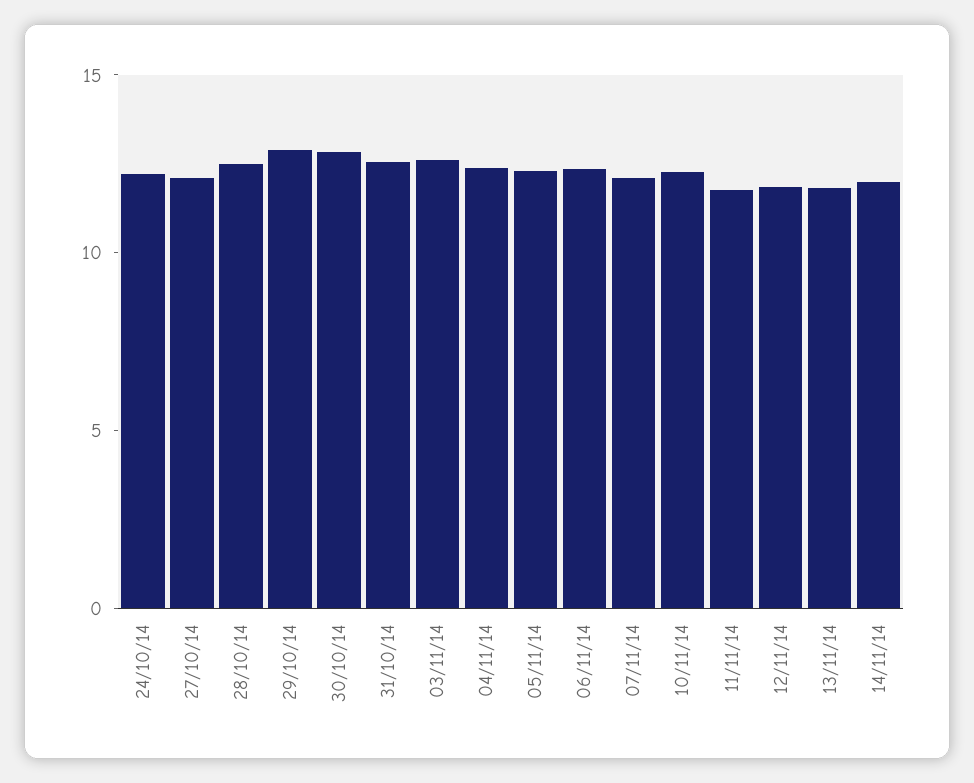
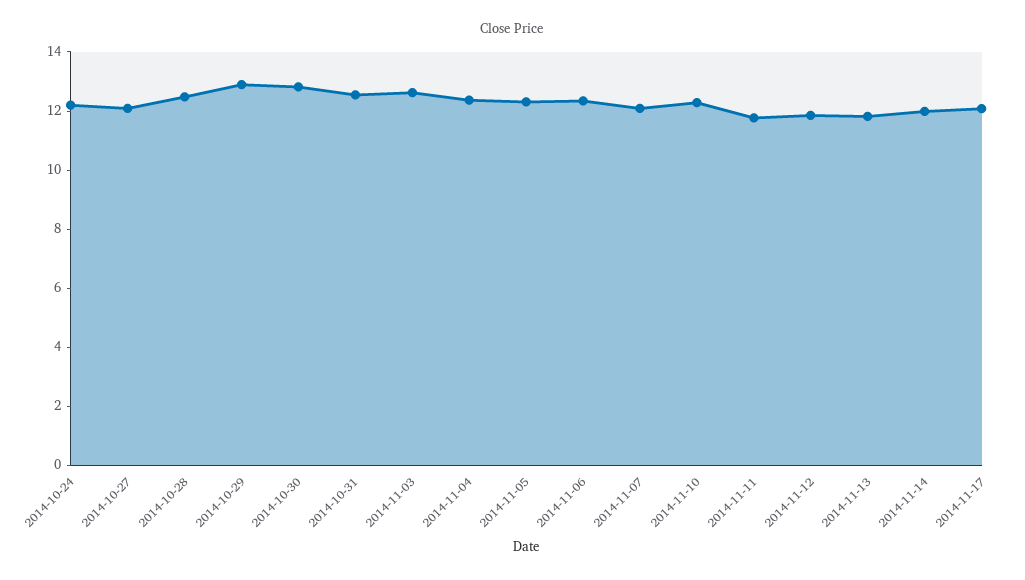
2014-11-17: none -> 12

